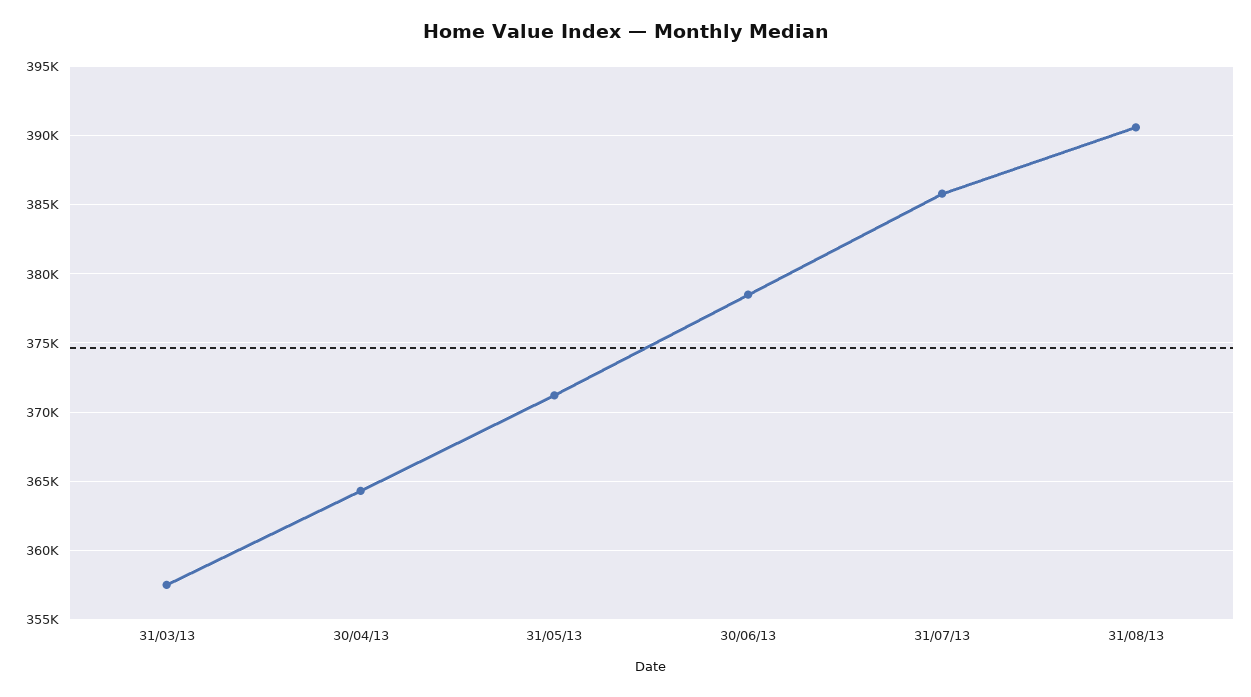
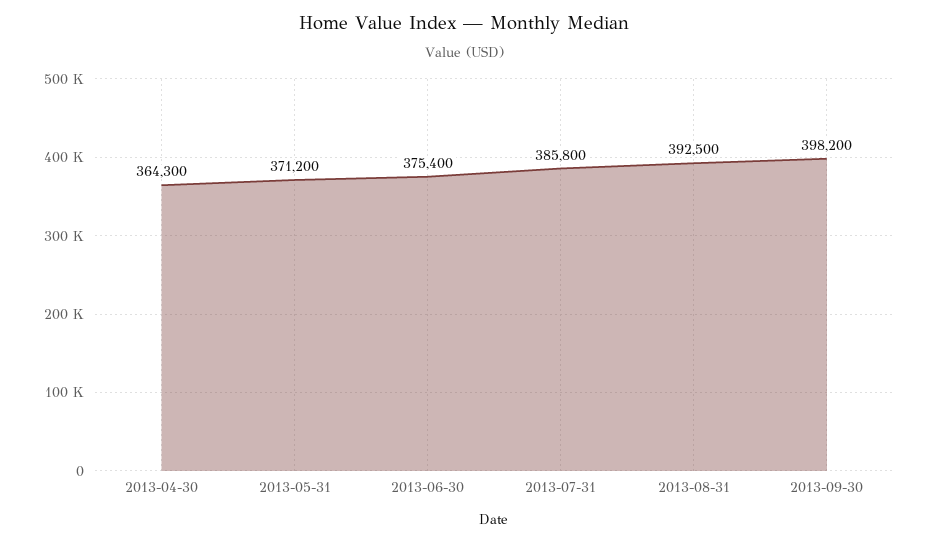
31/03/13: 357500 -> none
30/06/13: 378500 -> 375400
31/08/13: 390500 -> 392500
2013-09-30: none -> 398200

